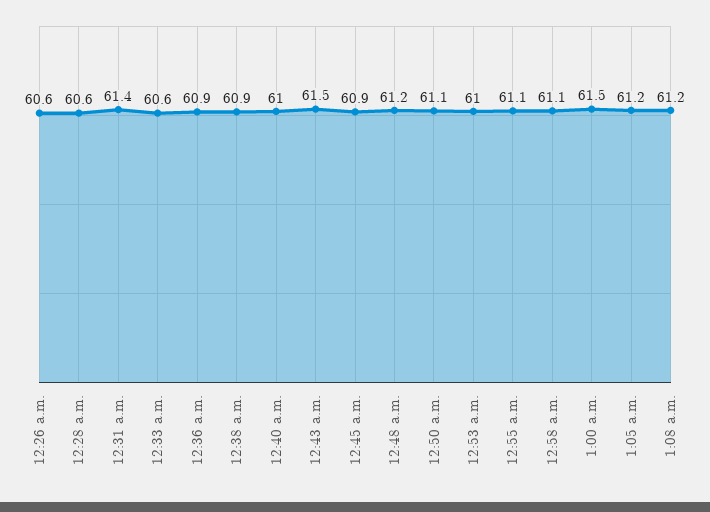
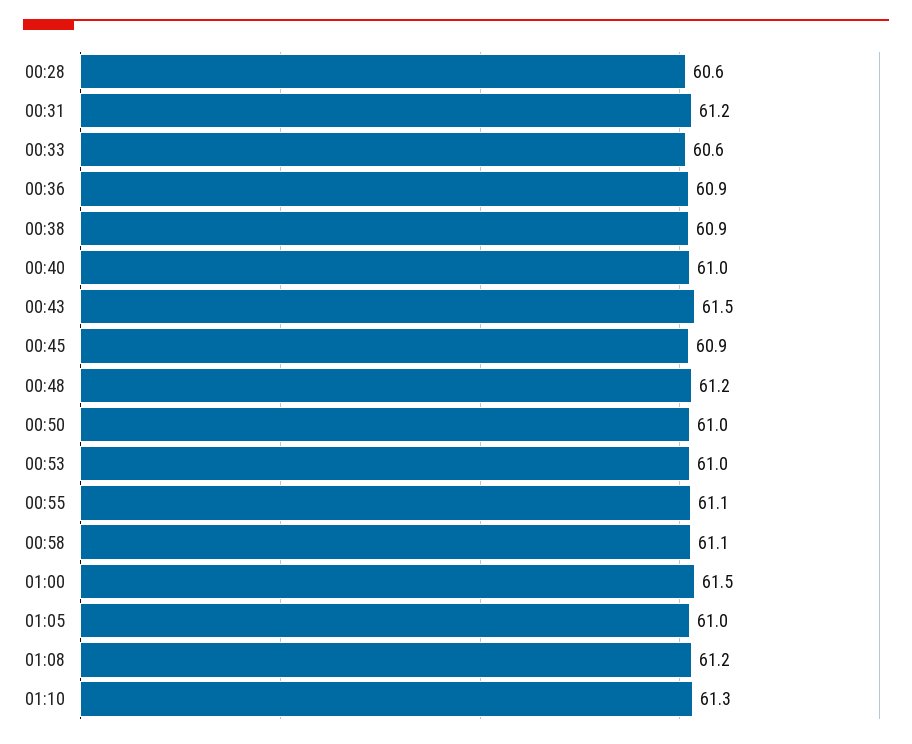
12:26 a.m.: 60.6 -> none
12:31 a.m.: 61.4 -> 61.2
12:50 a.m.: 61.1 -> 61
1:05 a.m.: 61.2 -> 61
01:10: none -> 61.3

